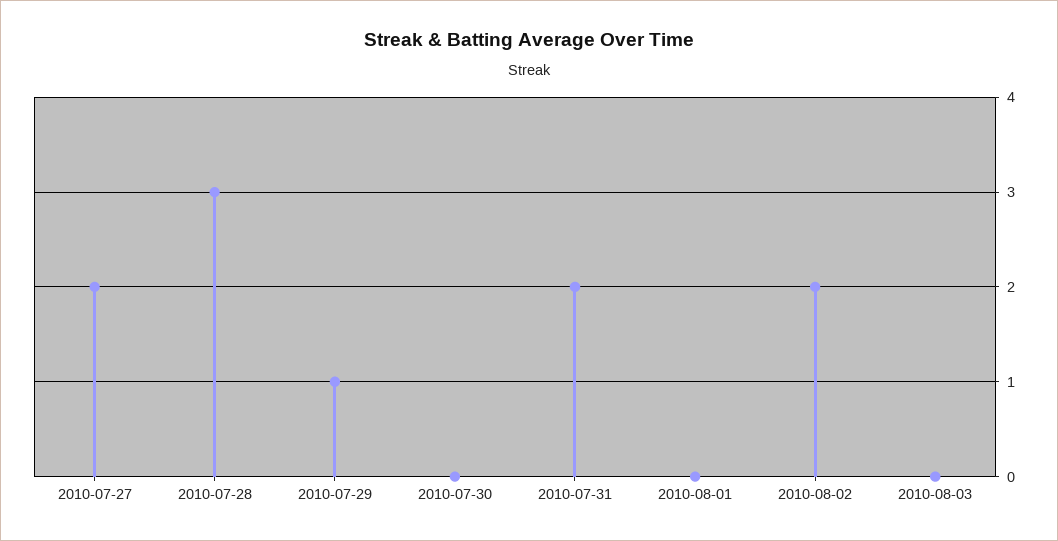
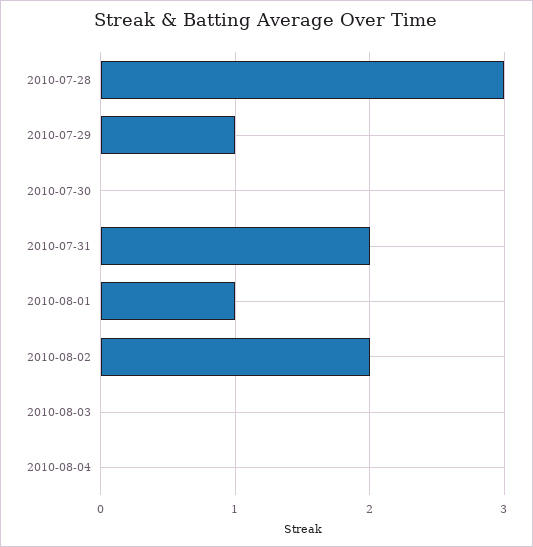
2010-07-27: 2 -> none
2010-08-01: 0 -> 1
2010-08-04: none -> 0

